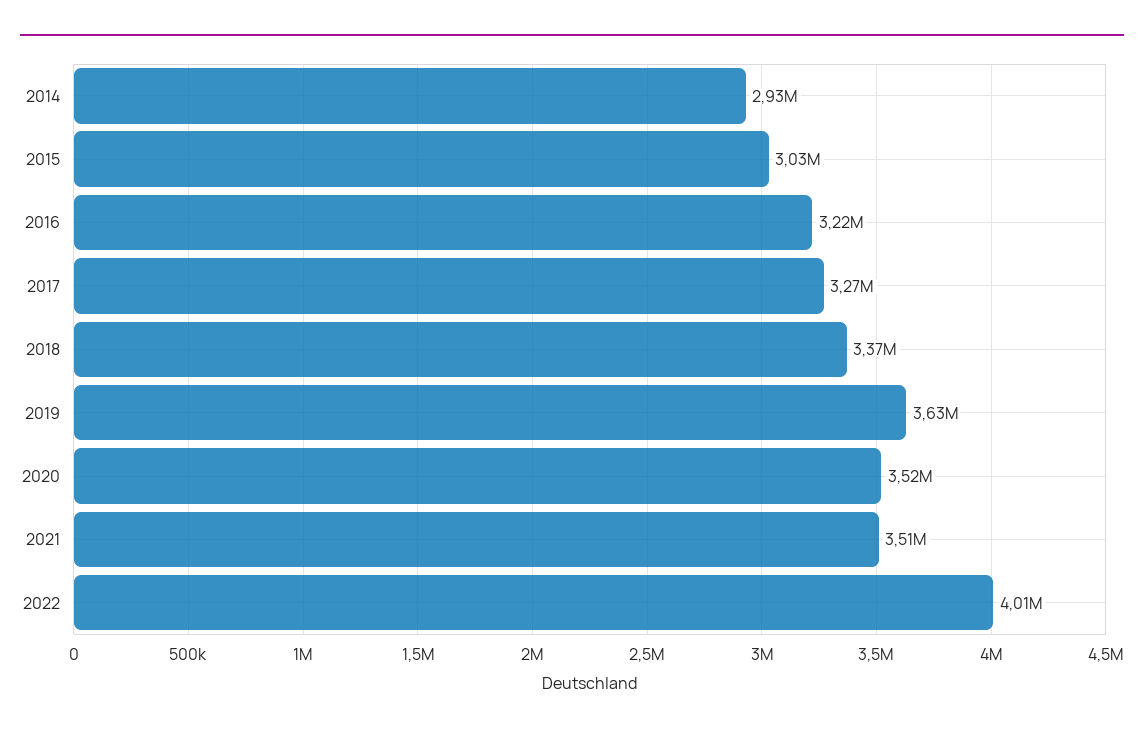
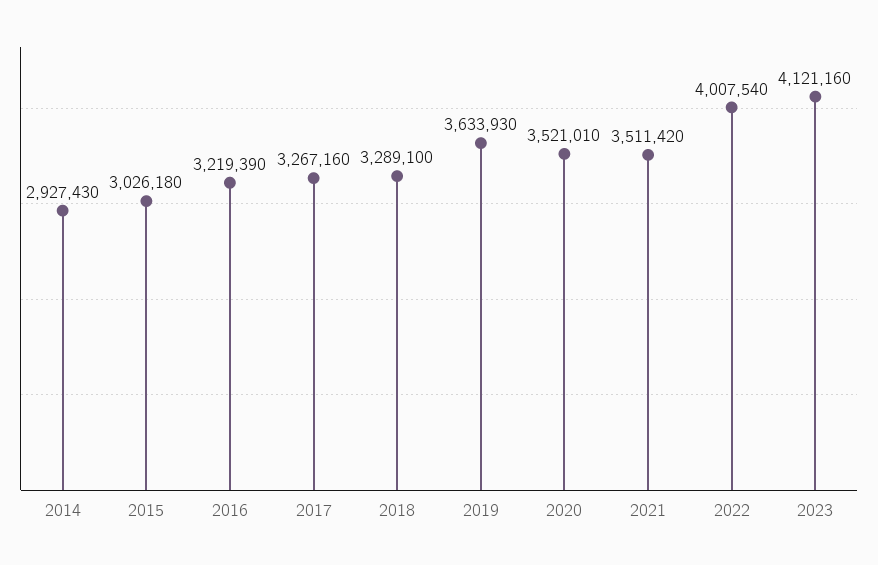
2018: 3370000 -> 3289100
2023: none -> 4121160

